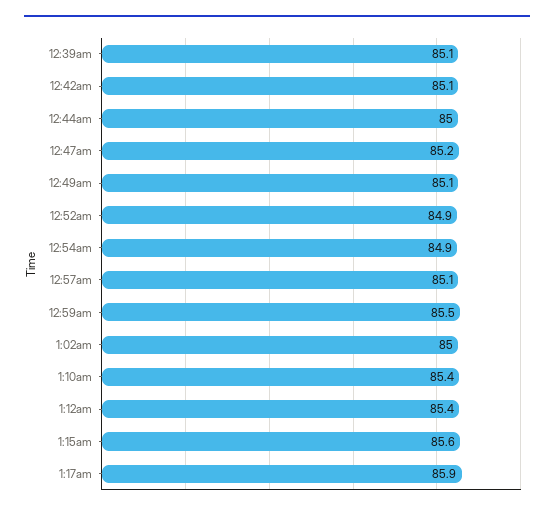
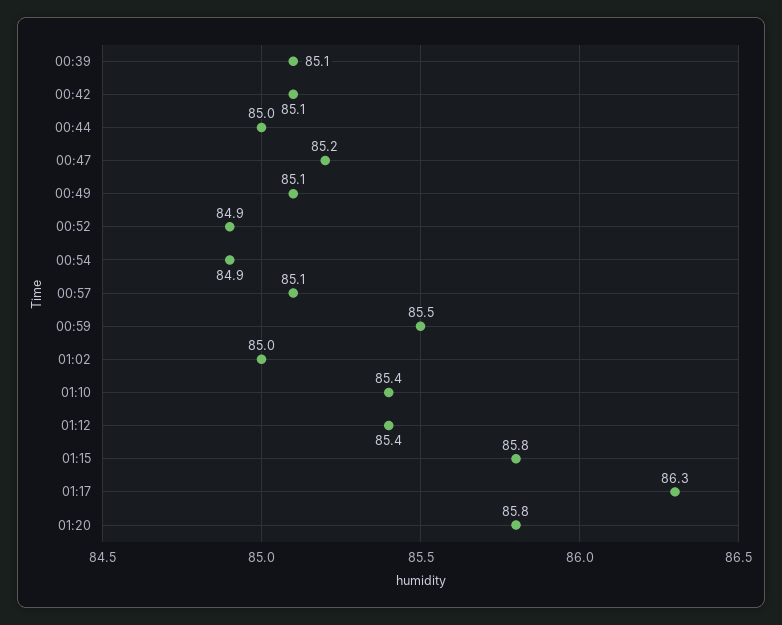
1:15am: 85.6 -> 85.8
1:17am: 85.9 -> 86.3
01:20: none -> 85.8

